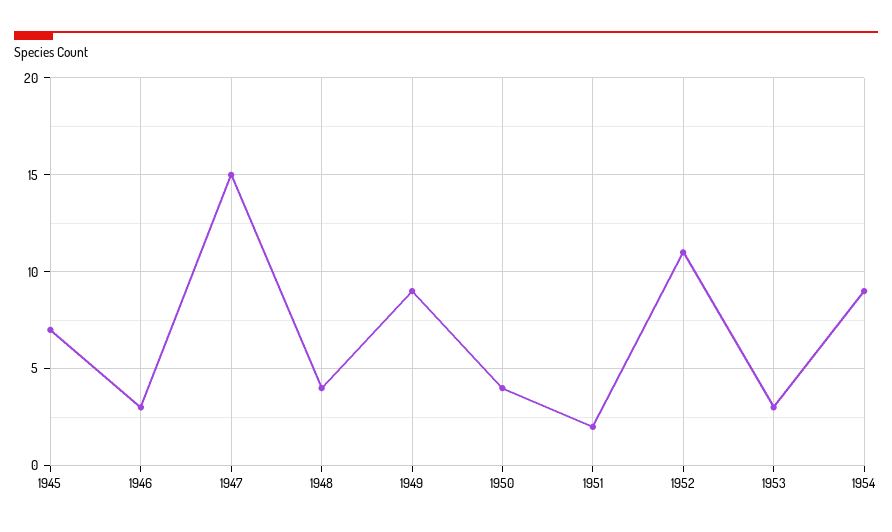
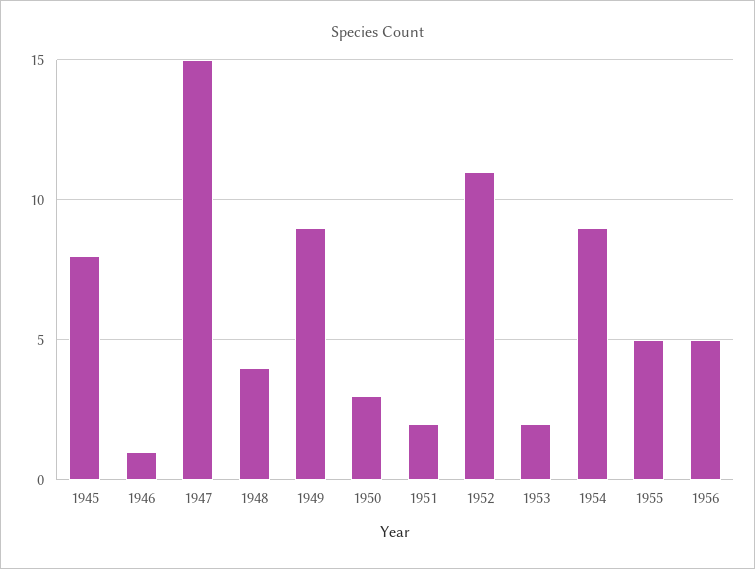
1945: 7 -> 8
1946: 3 -> 1
1950: 4 -> 3
1953: 3 -> 2
1955: none -> 5
1956: none -> 5

